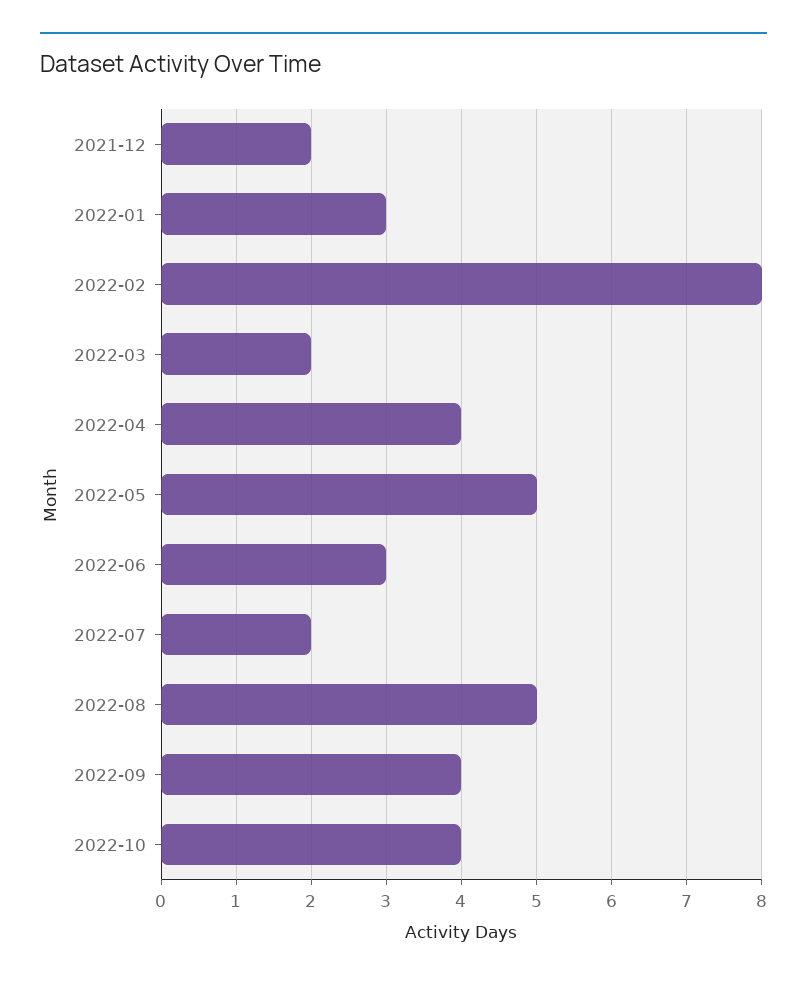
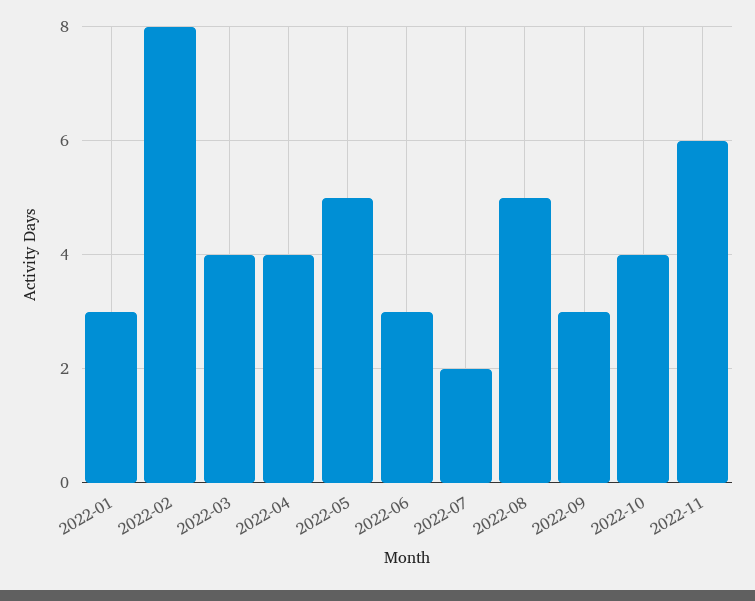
2021-12: 2 -> none
2022-03: 2 -> 4
2022-09: 4 -> 3
2022-11: none -> 6

